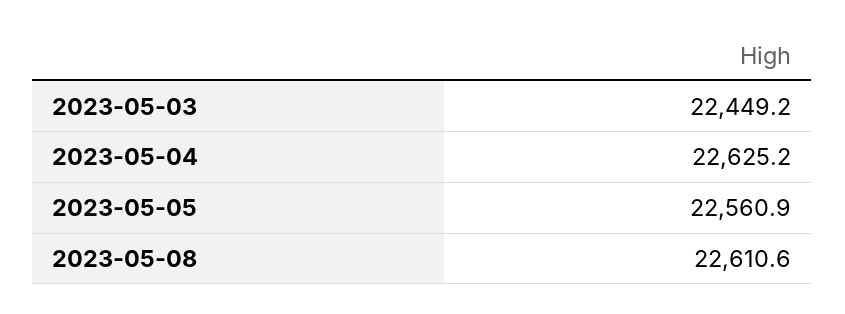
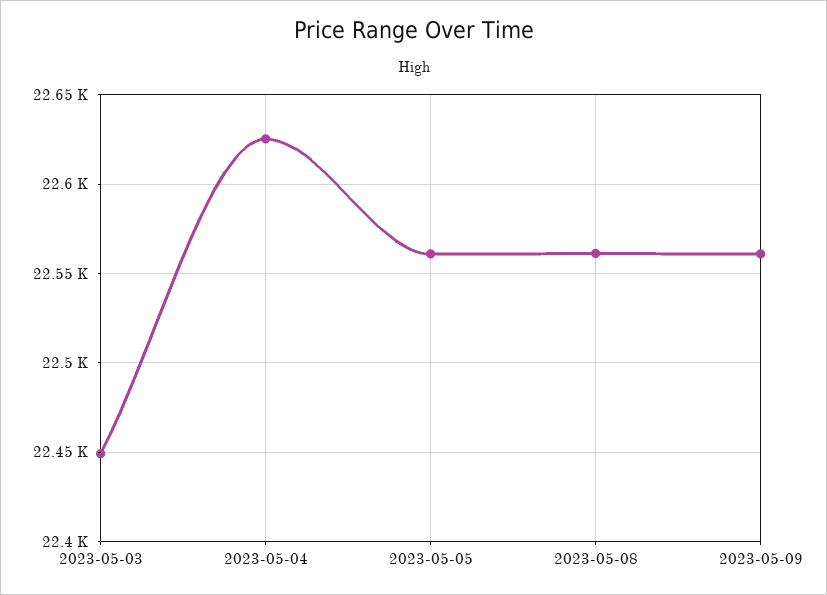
2023-05-08: 22610.6 -> 22560
2023-05-09: none -> 22560

